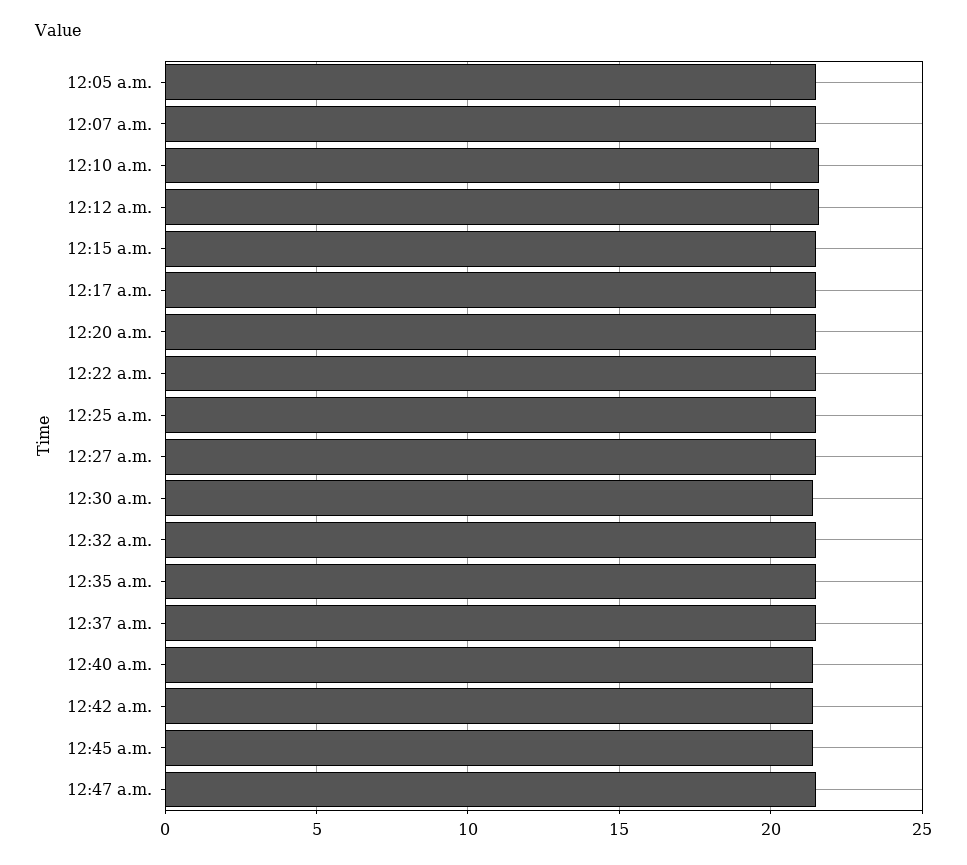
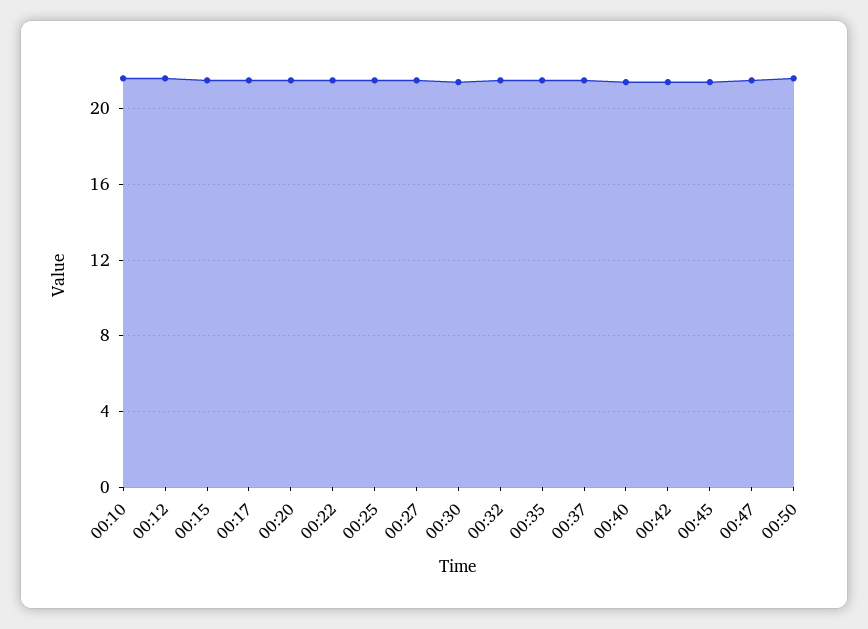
12:05 a.m.: 21.5 -> none
12:07 a.m.: 21.5 -> none
00:50: none -> 21.5

